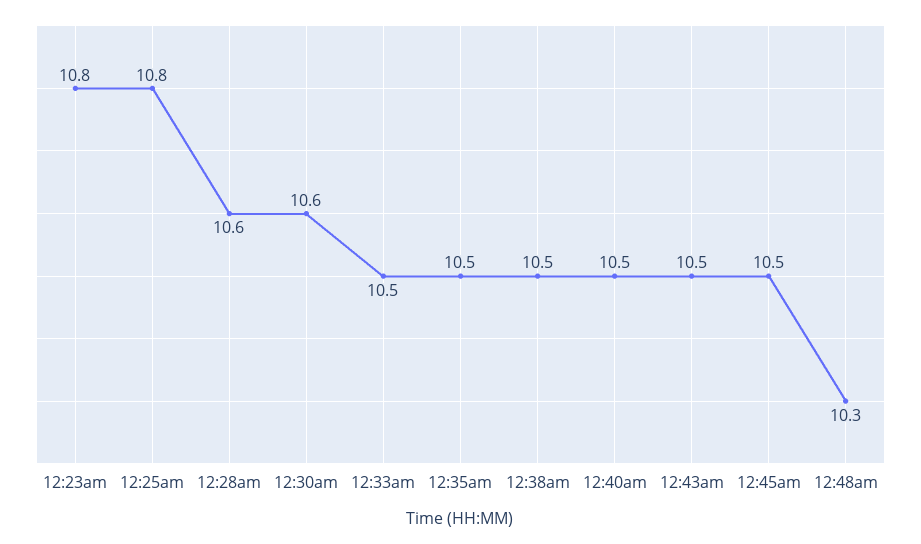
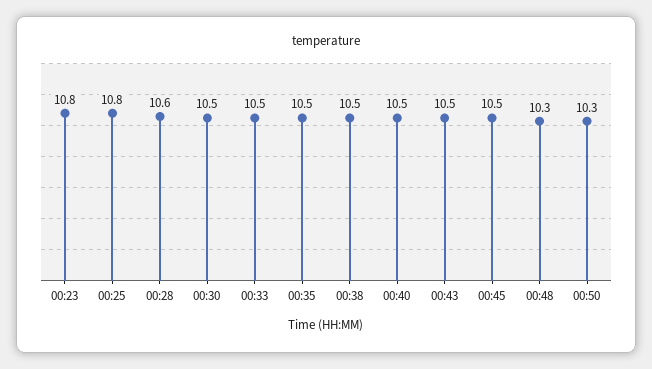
12:30am: 10.6 -> 10.5
00:50: none -> 10.3

